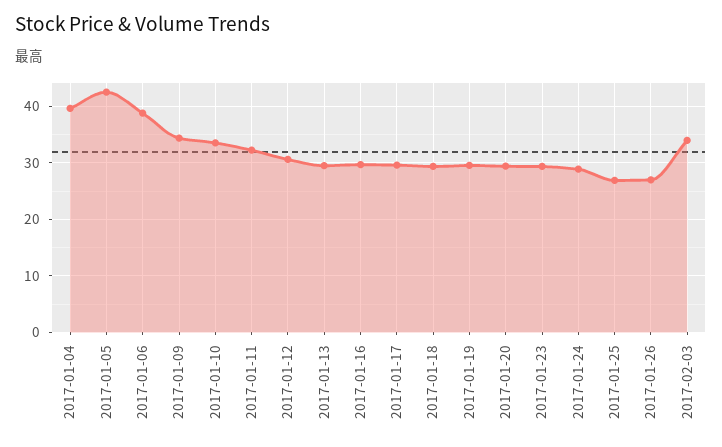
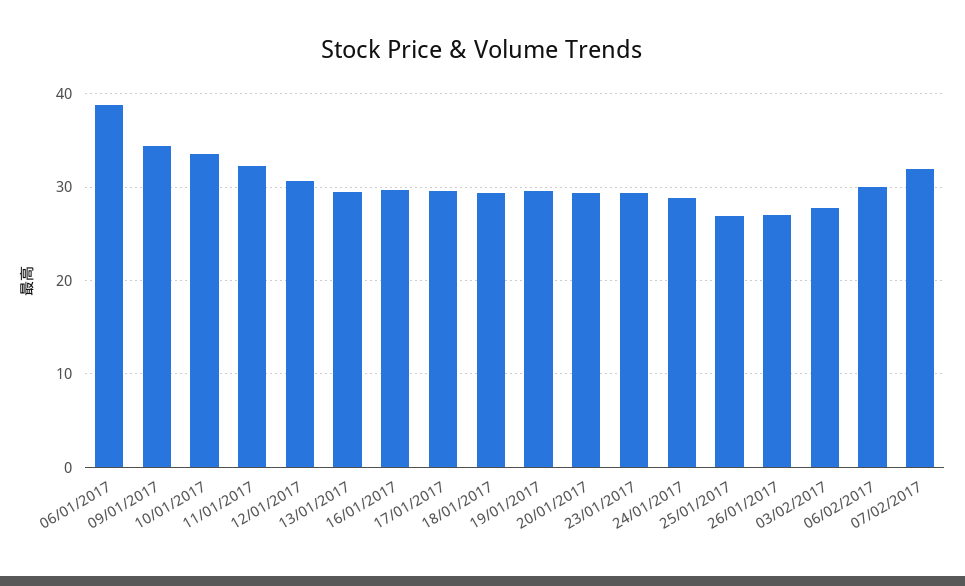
2017-01-04: 40 -> none
2017-01-05: 42 -> none
2017-02-03: 34 -> 28
06/02/2017: none -> 30
07/02/2017: none -> 32

